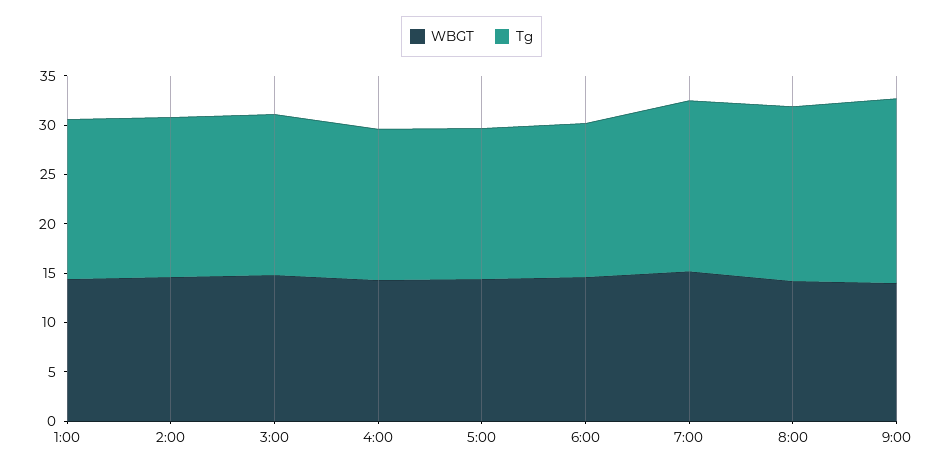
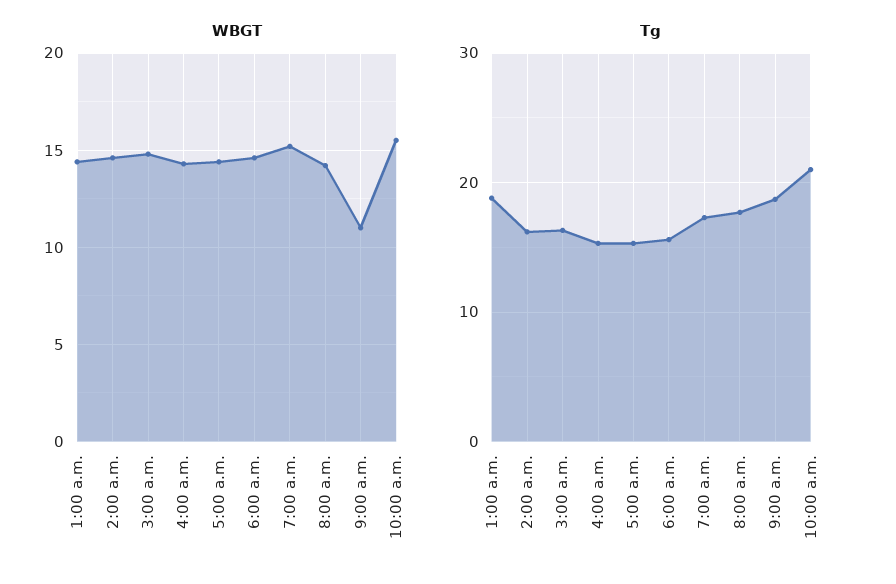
Tg, 1:00: 16 -> 19
WBGT, 9:00: 14 -> 11
WBGT, 10:00 a.m.: none -> 15.5
Tg, 10:00 a.m.: none -> 21

